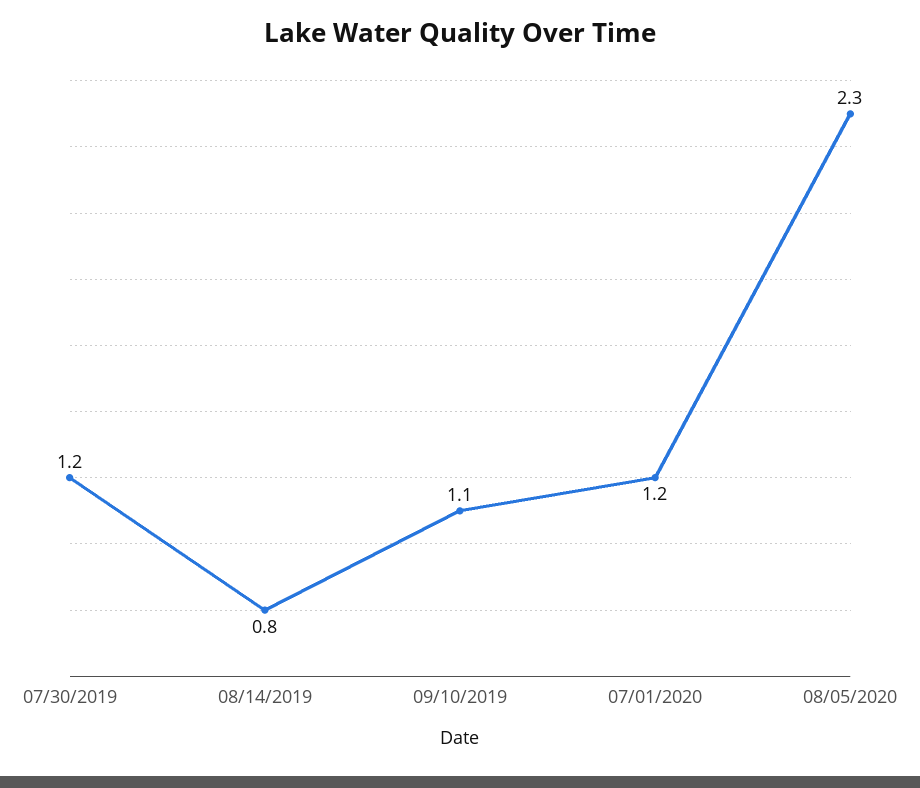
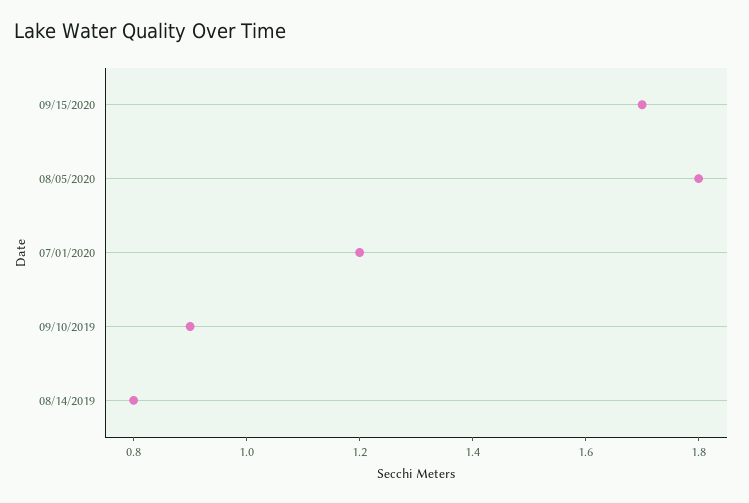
07/30/2019: 1.2 -> none
09/10/2019: 1.1 -> 0.9
08/05/2020: 2.3 -> 1.8
09/15/2020: none -> 1.7

